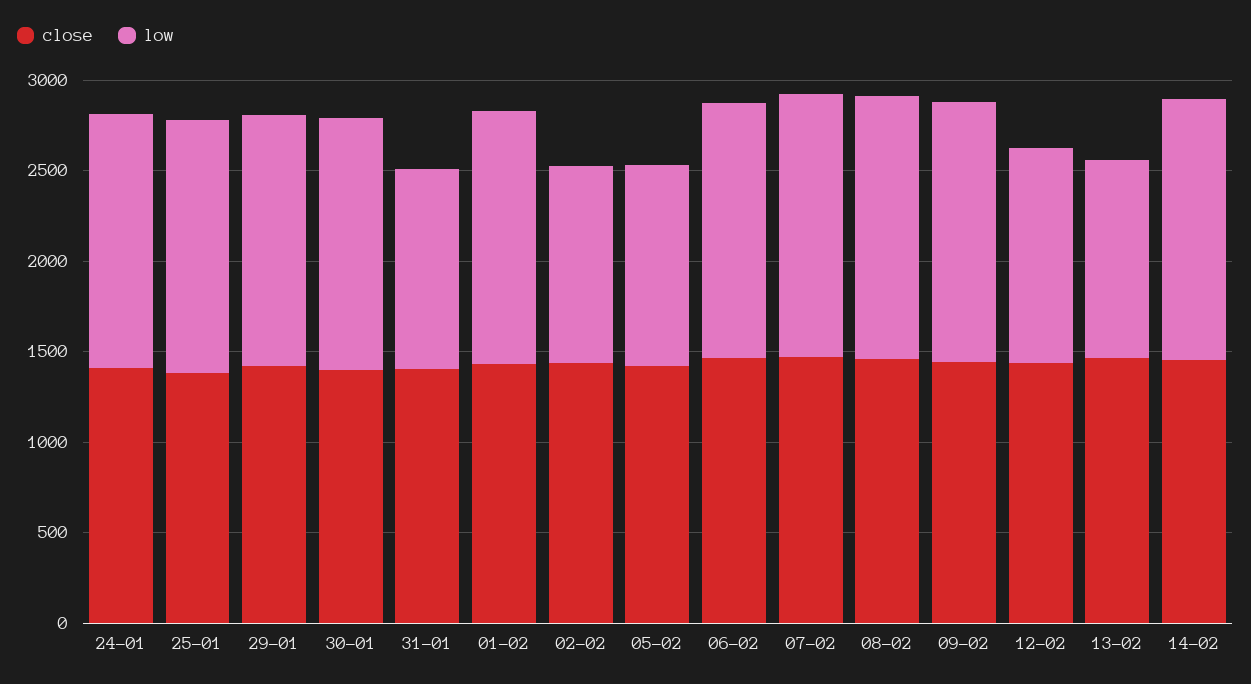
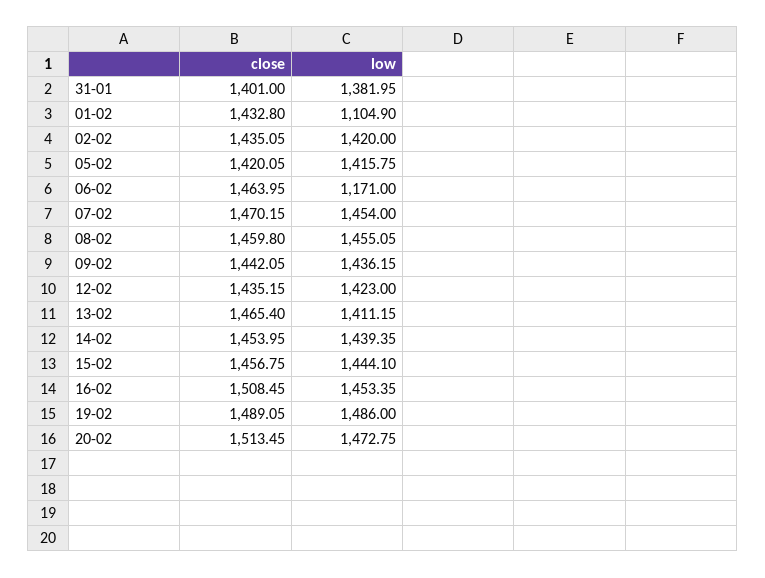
close, 24-01: 1400 -> none
low, 24-01: 1400 -> none
close, 25-01: 1400 -> none
low, 25-01: 1400 -> none
close, 29-01: 1400 -> none
low, 29-01: 1400 -> none
close, 30-01: 1400 -> none
low, 30-01: 1400 -> none
low, 31-01: 1100 -> 1381.95
low, 01-02: 1400 -> 1104.9
low, 02-02: 1100 -> 1420
low, 05-02: 1100 -> 1415.75
low, 06-02: 1400 -> 1171
low, 12-02: 1200 -> 1423
low, 13-02: 1100 -> 1411.15
close, 15-02: none -> 1456.75
low, 15-02: none -> 1444.1
close, 16-02: none -> 1508.45
low, 16-02: none -> 1453.35
close, 19-02: none -> 1489.05
low, 19-02: none -> 1486
close, 20-02: none -> 1513.45
low, 20-02: none -> 1472.75

